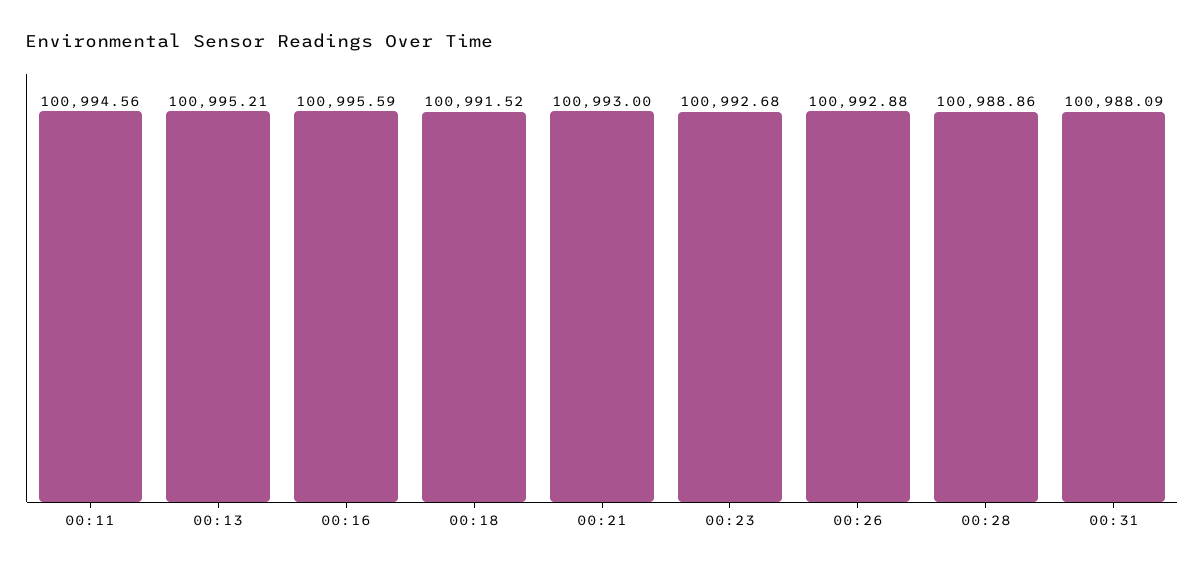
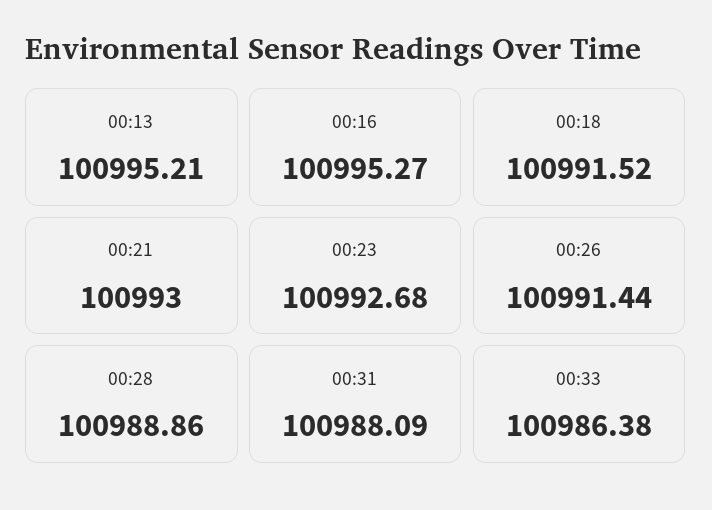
00:11: 100994.56 -> none
00:16: 100995.59 -> 100995.27
00:26: 100992.88 -> 100991.44
00:33: none -> 100986.38

